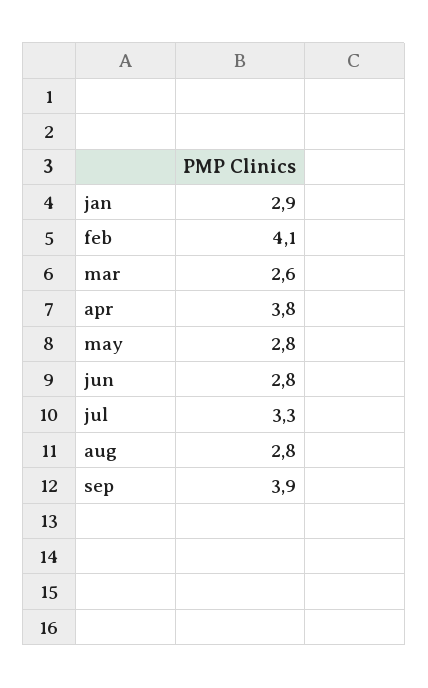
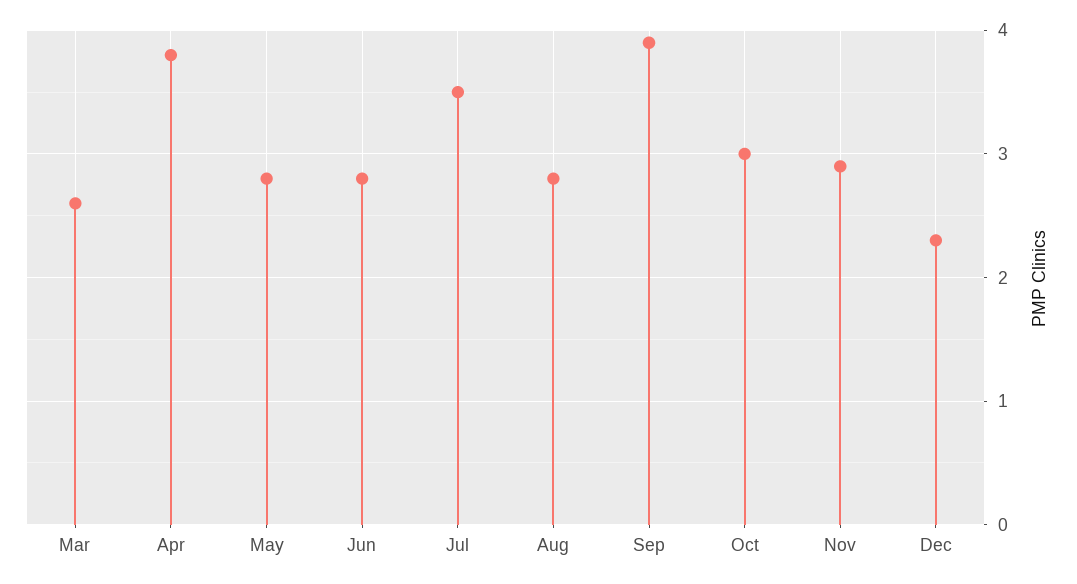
jan: 2.9 -> none
feb: 4.1 -> none
jul: 3.3 -> 3.5
Oct: none -> 3
Nov: none -> 2.9
Dec: none -> 2.3

